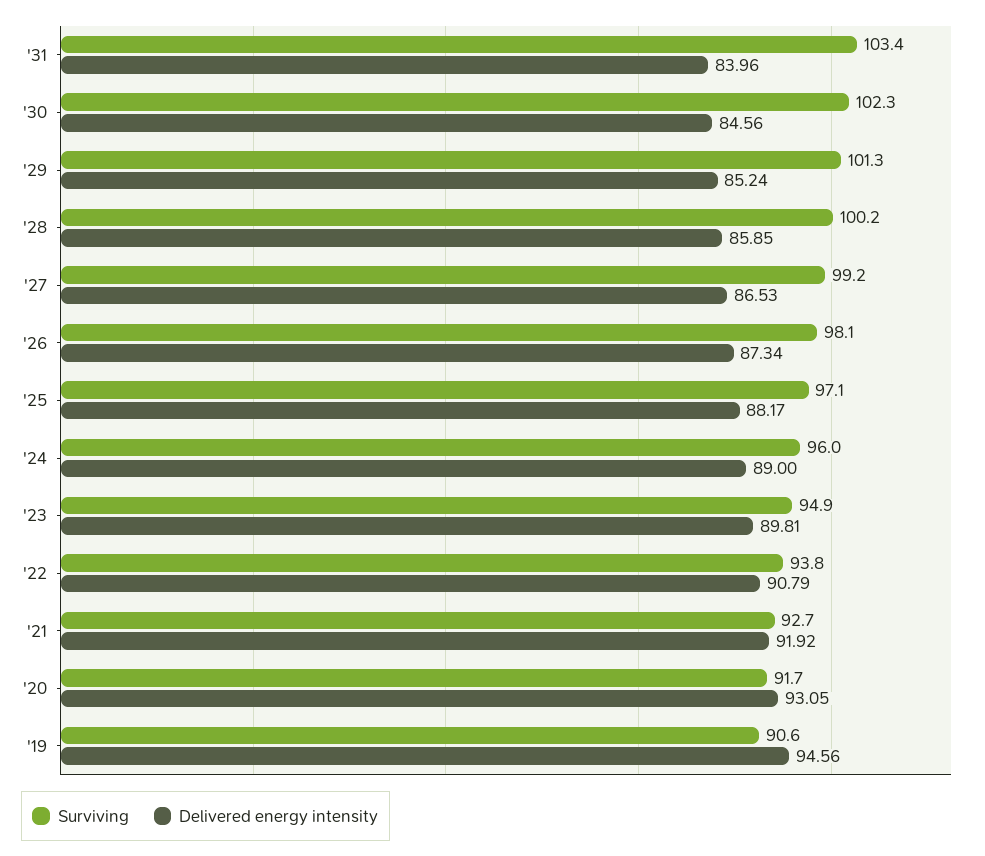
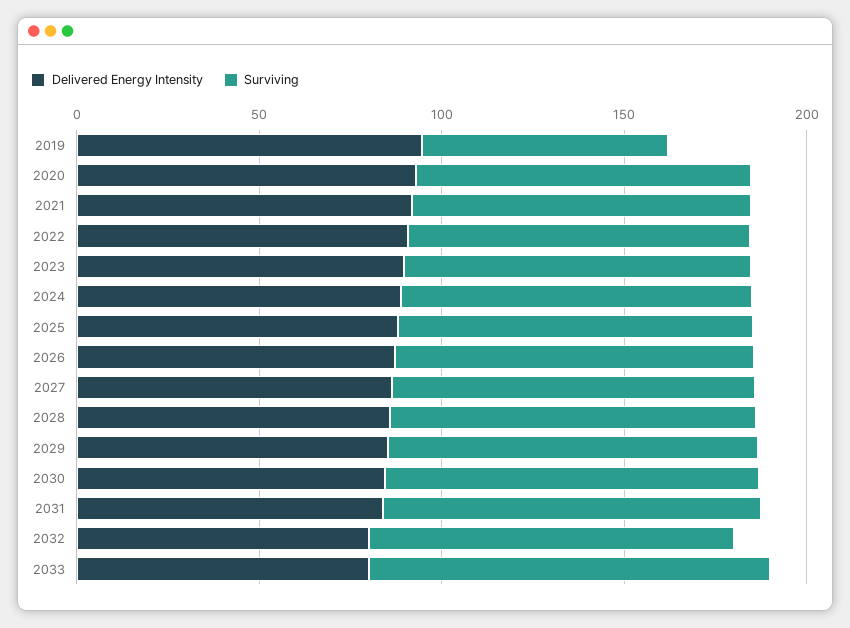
Surviving, '19: 90.6 -> 70
Delivered energy intensity, 2032: none -> 80
Surviving, 2032: none -> 100
Delivered energy intensity, 2033: none -> 80
Surviving, 2033: none -> 110

